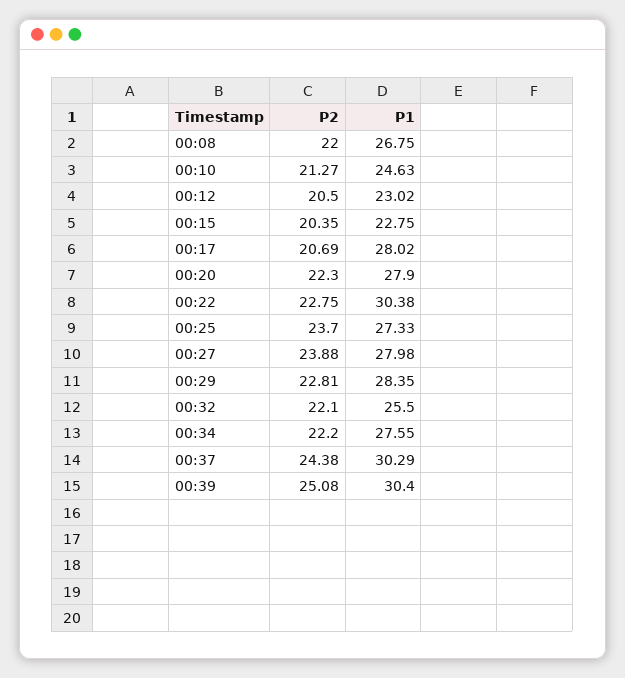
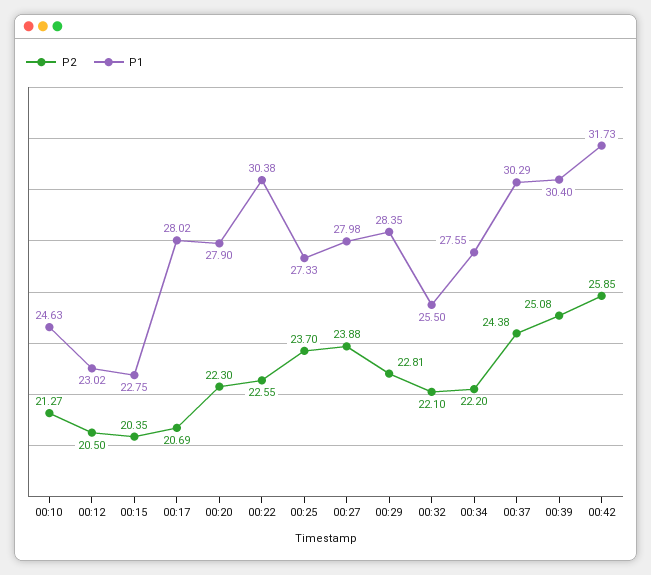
P2, 00:08: 22 -> none
P1, 00:08: 26.75 -> none
P2, 00:22: 22.75 -> 22.55
P2, 00:42: none -> 25.85
P1, 00:42: none -> 31.73

